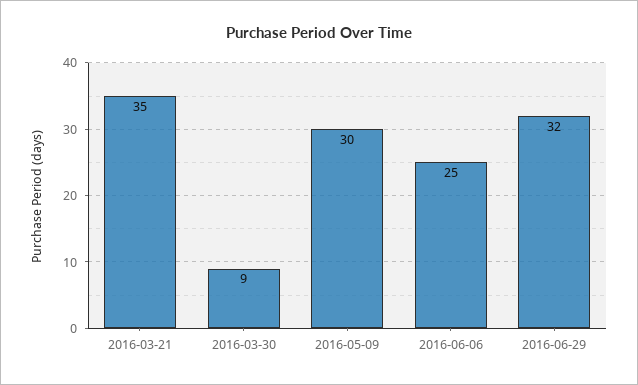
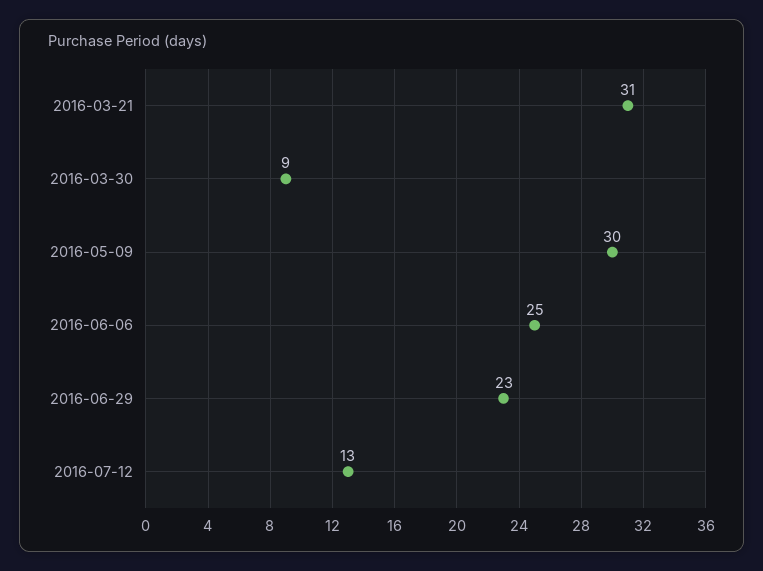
2016-03-21: 35 -> 31
2016-06-29: 32 -> 23
2016-07-12: none -> 13

